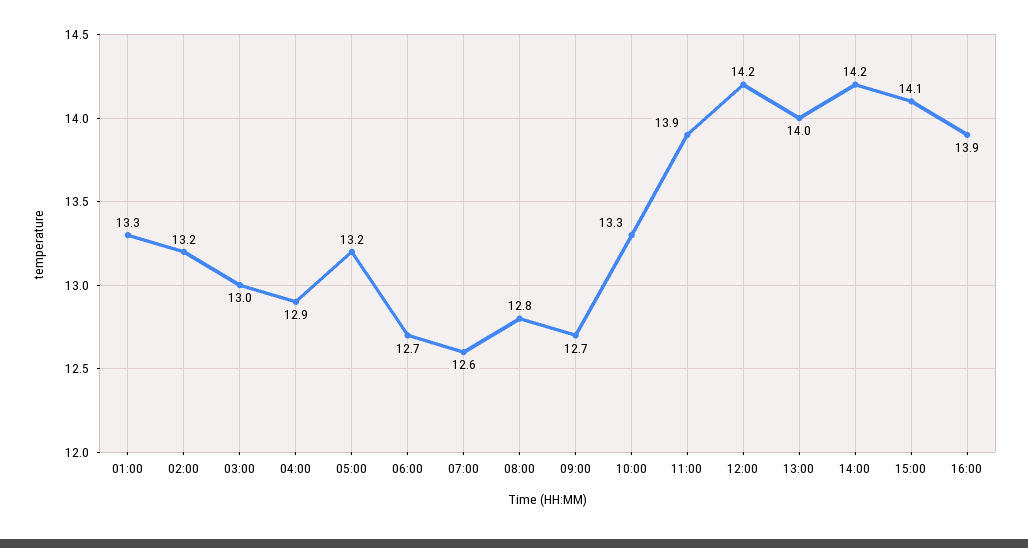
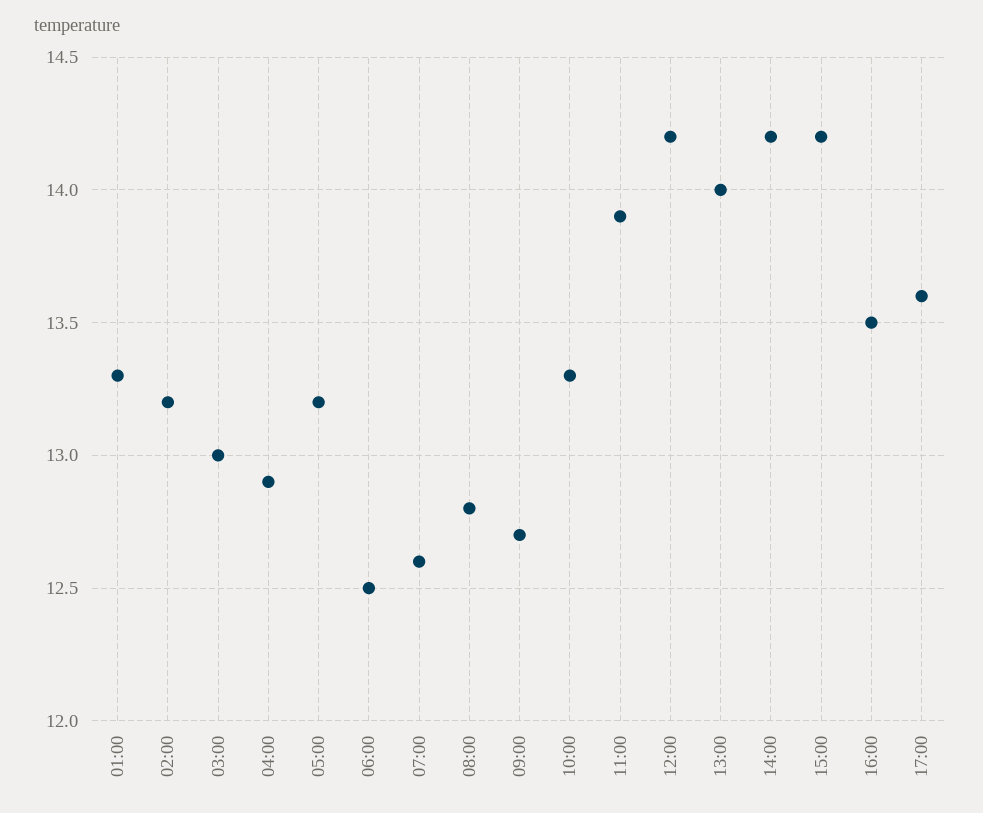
06:00: 12.7 -> 12.5
15:00: 14.1 -> 14.2
16:00: 13.9 -> 13.5
17:00: none -> 13.6

